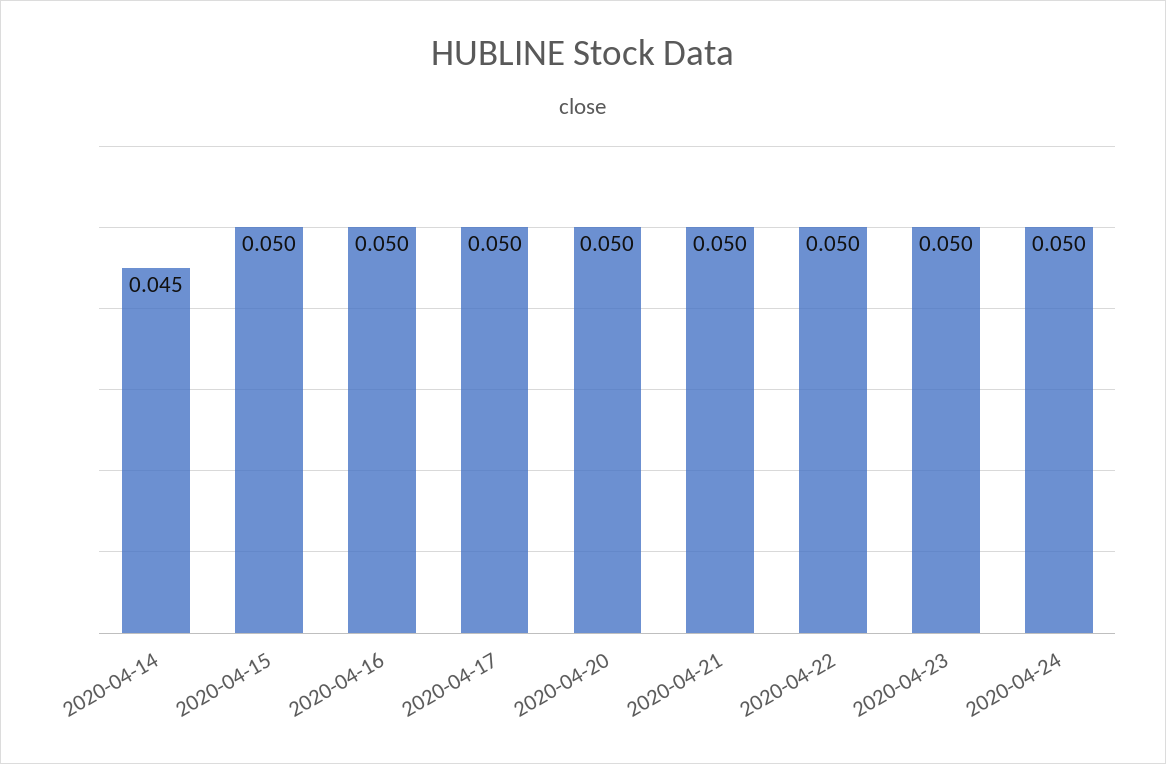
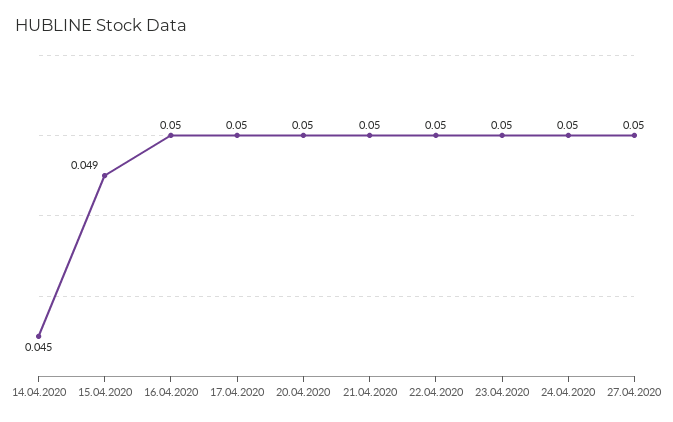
2020-04-15: 0.05 -> 0.049
27.04.2020: none -> 0.05

